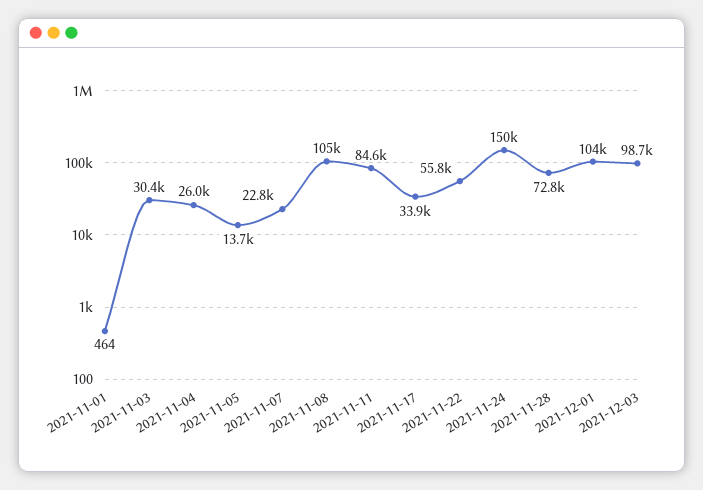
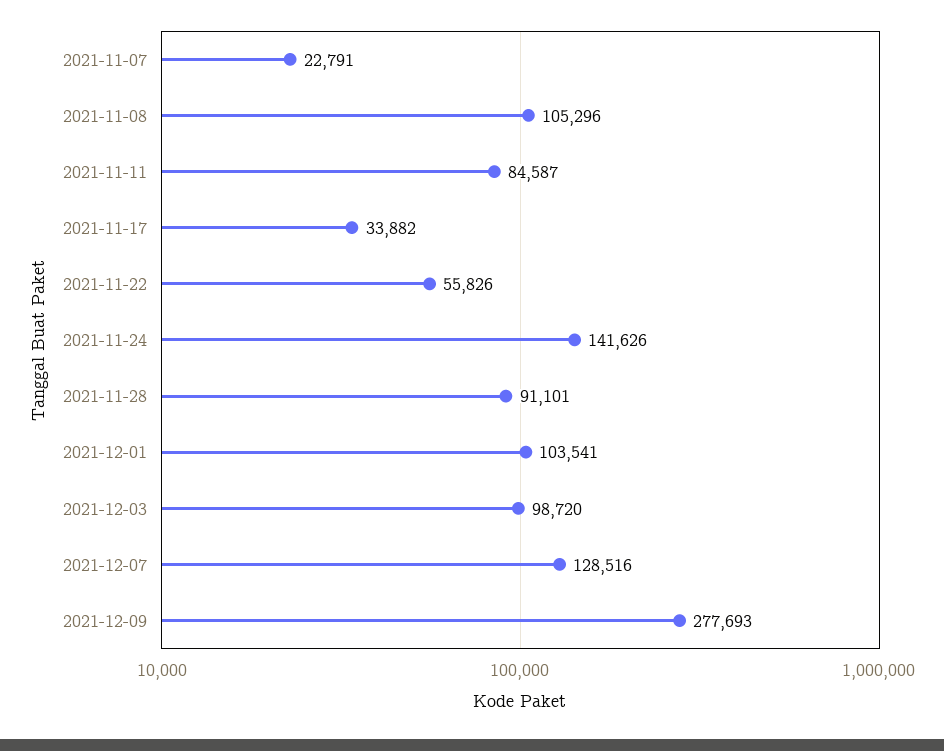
2021-11-01: 464 -> none
2021-11-03: 30400 -> none
2021-11-04: 26000 -> none
2021-11-05: 13700 -> none
2021-11-24: 150000 -> 141626
2021-11-28: 72800 -> 91101
2021-12-07: none -> 128516
2021-12-09: none -> 277693

